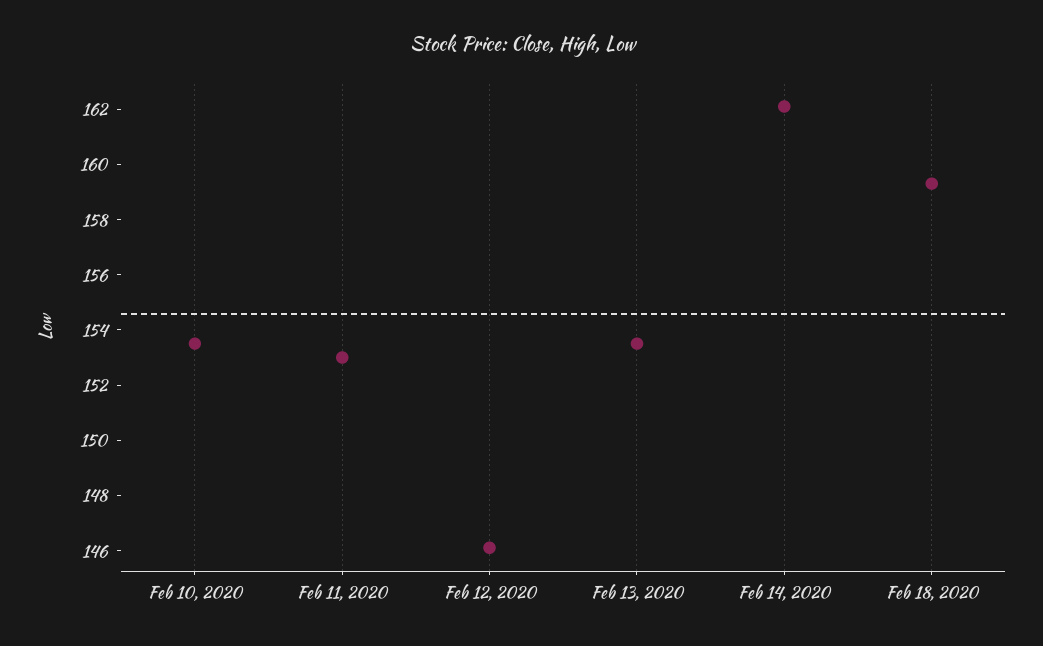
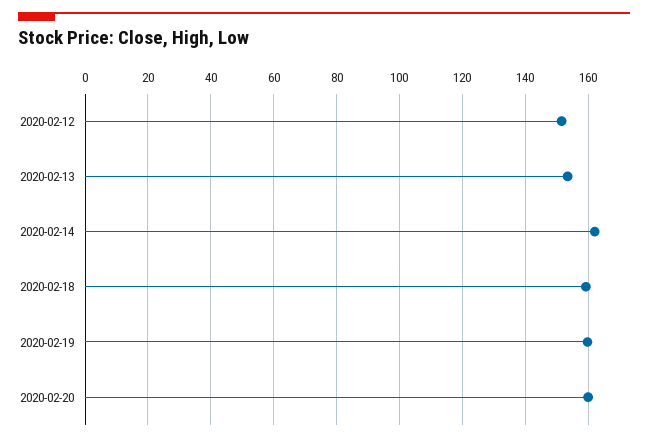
Feb 10, 2020: 153.5 -> none
Feb 11, 2020: 153 -> none
Feb 12, 2020: 146 -> 152
2020-02-19: none -> 160
2020-02-20: none -> 160

